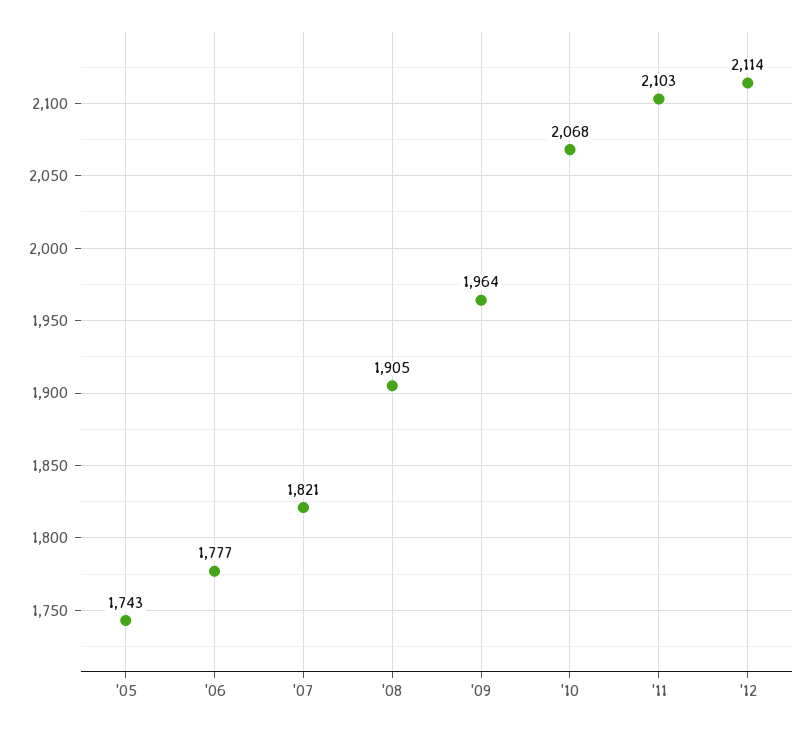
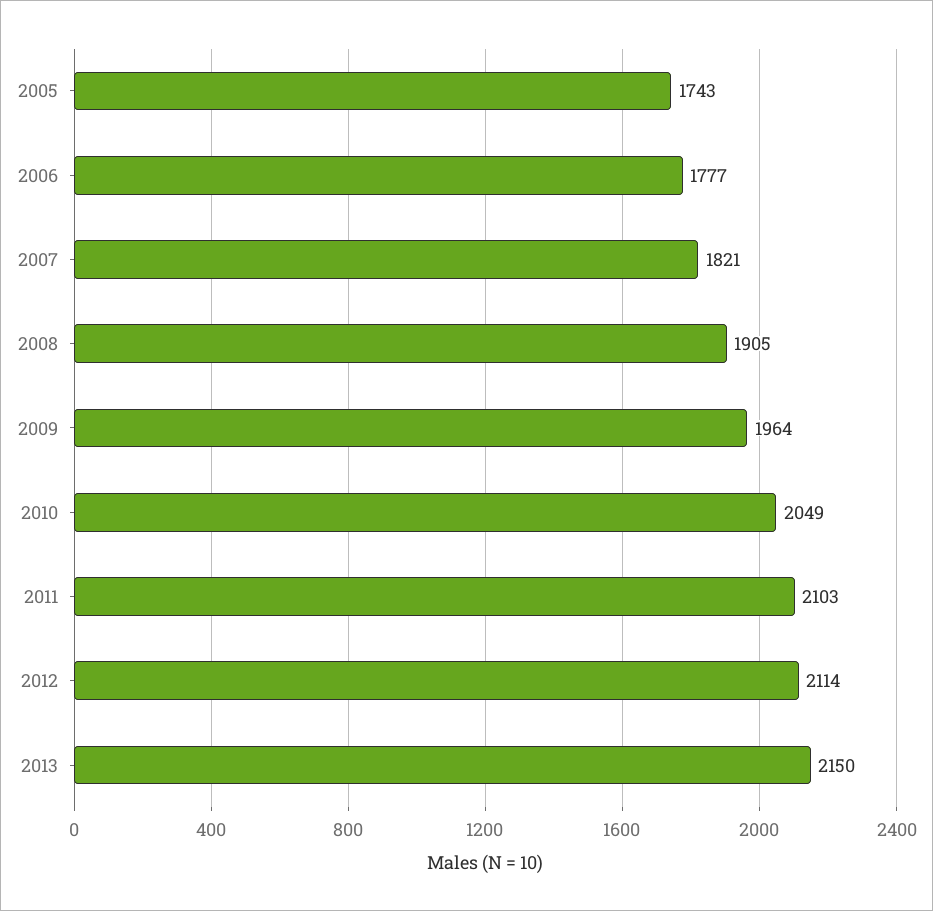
'10: 2068 -> 2049
2013: none -> 2150

